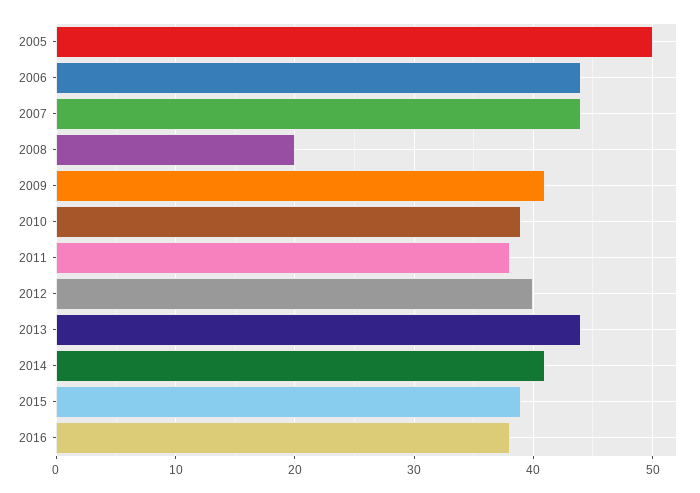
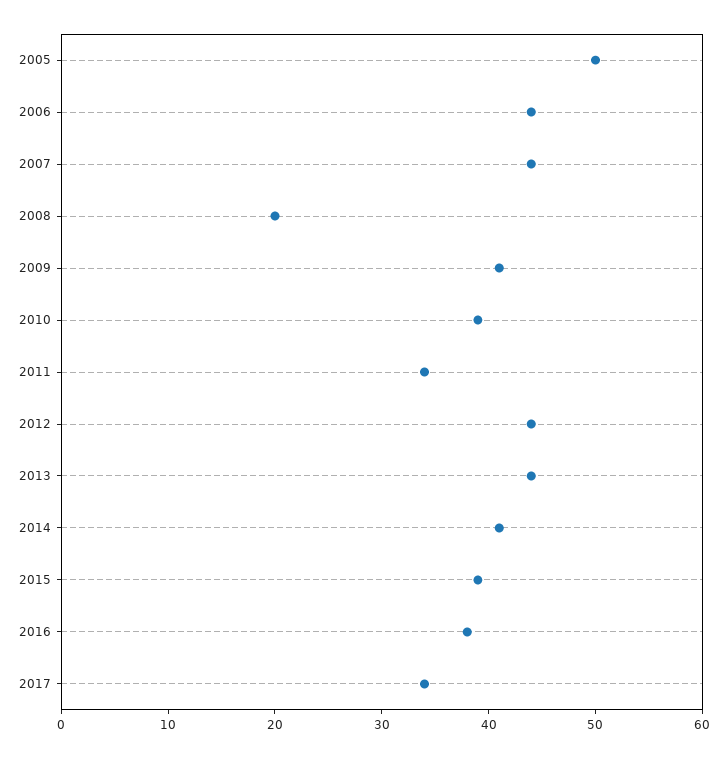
2011: 38 -> 34
2012: 40 -> 44
2017: none -> 34

